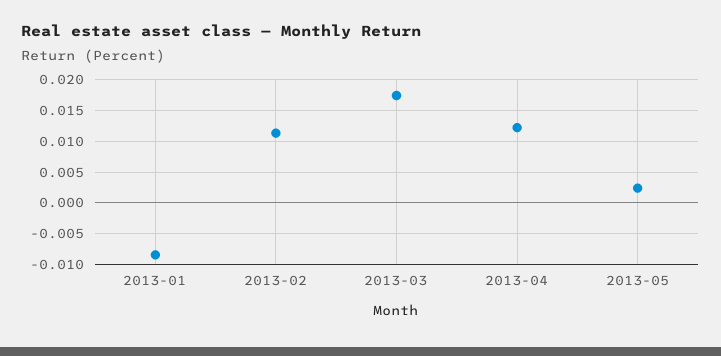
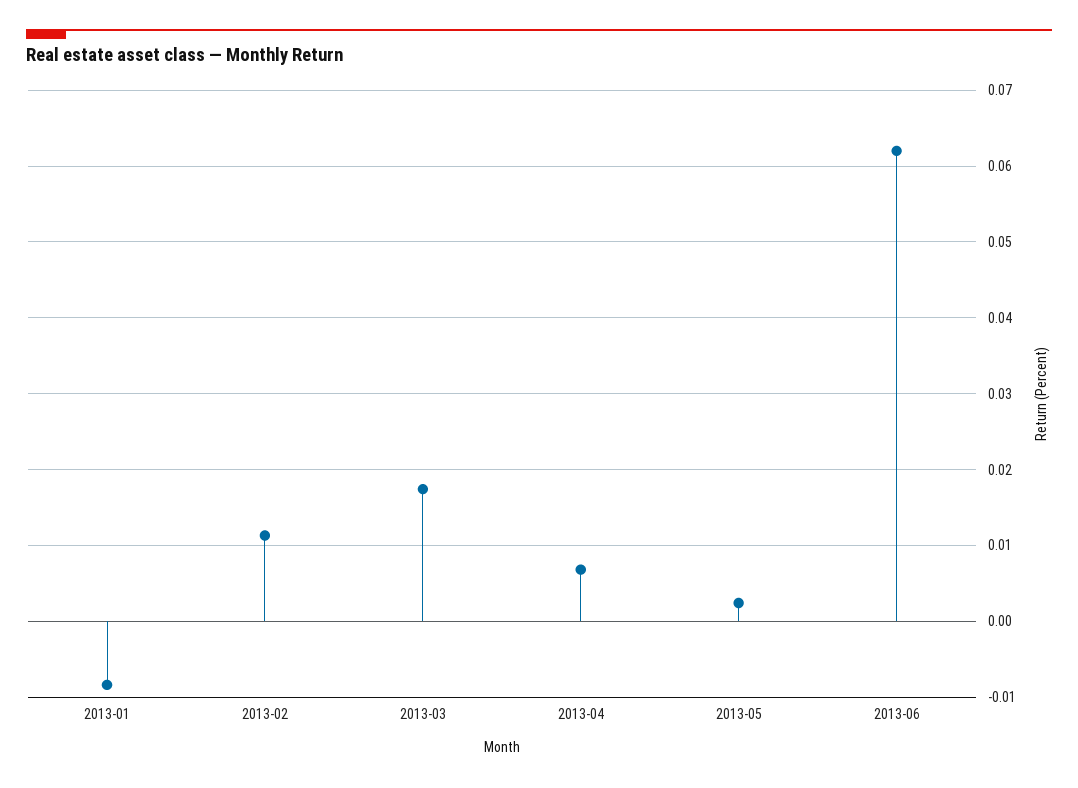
2013-04: 0.012 -> 0.007
2013-06: none -> 0.062

